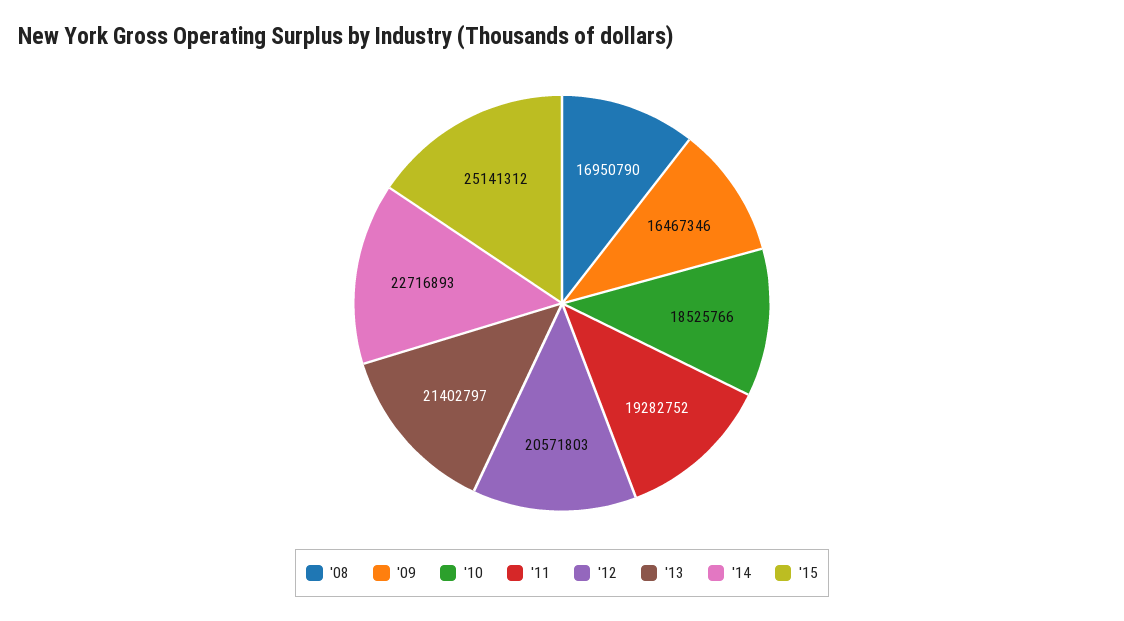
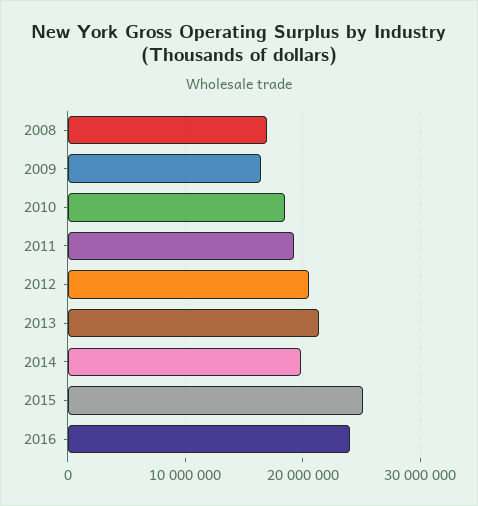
'14: 22716893 -> 20000000
2016: none -> 24000000

